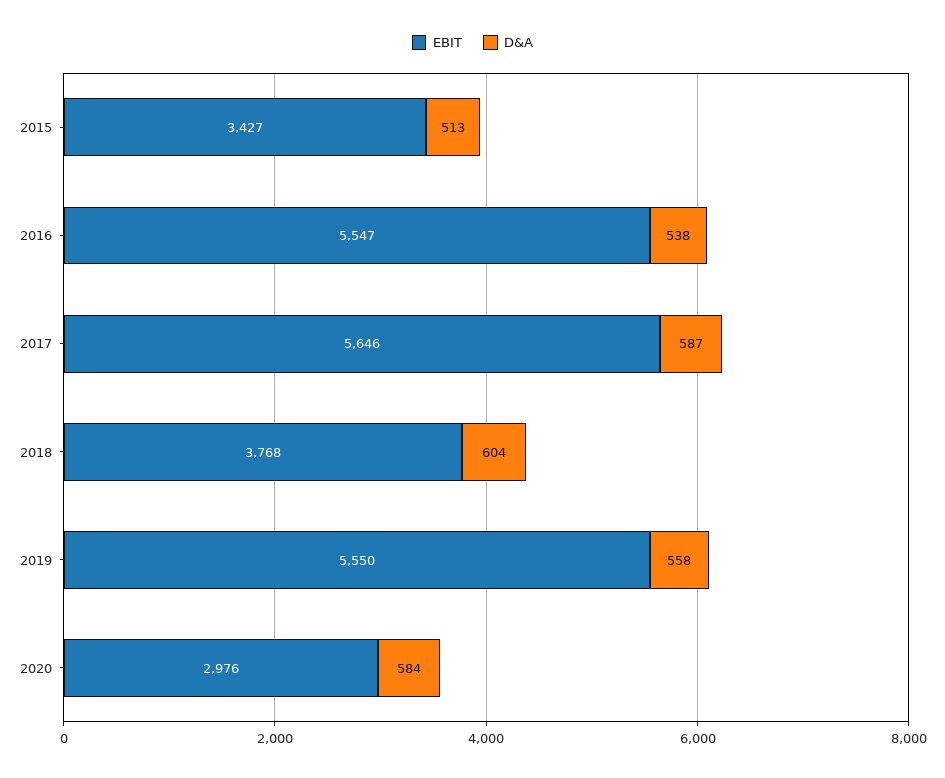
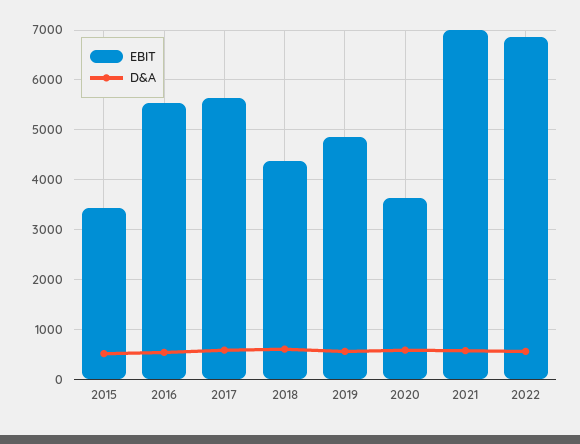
EBIT, 2018: 3768 -> 4400
EBIT, 2019: 5550 -> 4800
EBIT, 2020: 2976 -> 3600
EBIT, 2021: none -> 7000
D&A, 2021: none -> 600
EBIT, 2022: none -> 6800
D&A, 2022: none -> 600

